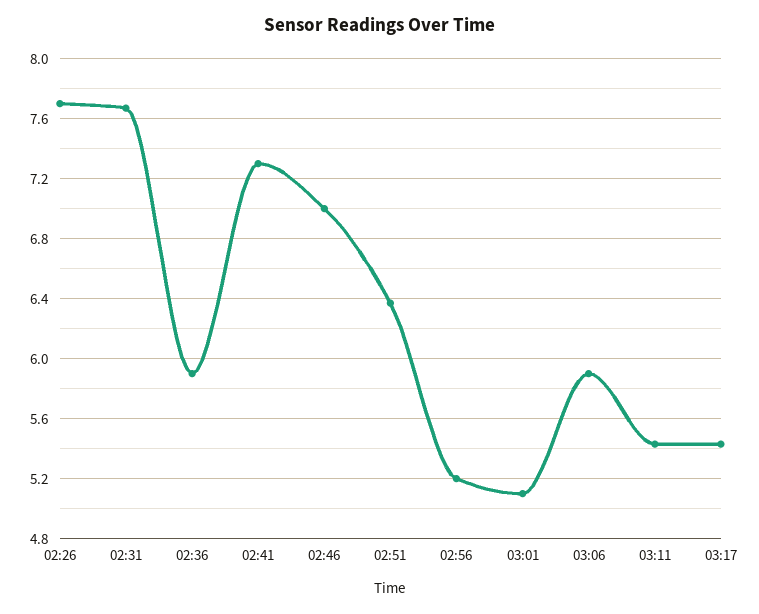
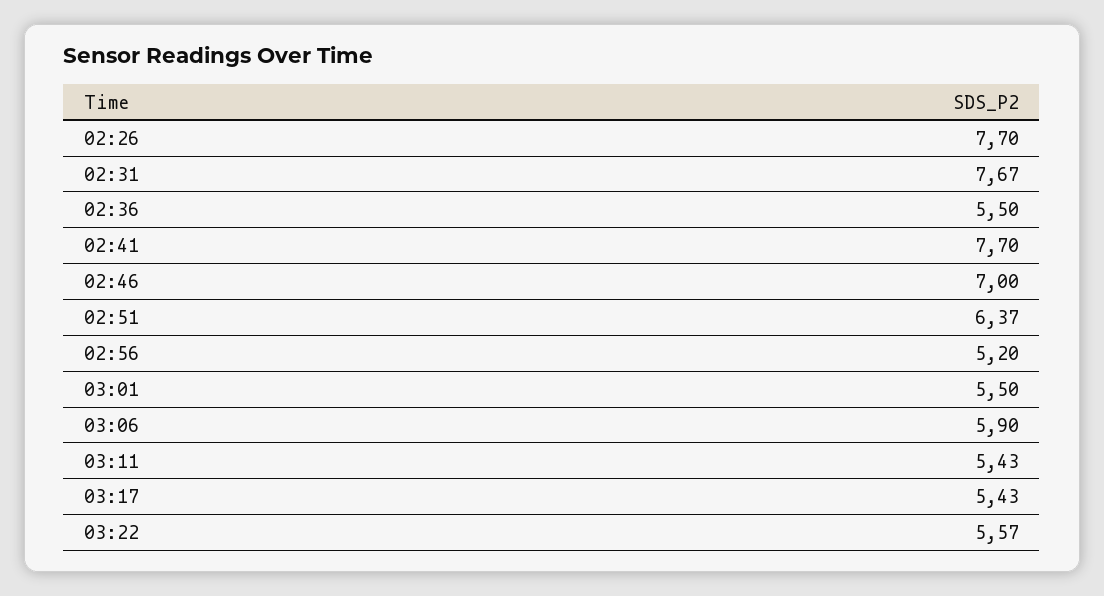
02:36: 5.9 -> 5.5
02:41: 7.3 -> 7.7
03:01: 5.1 -> 5.5
03:22: none -> 5.57

